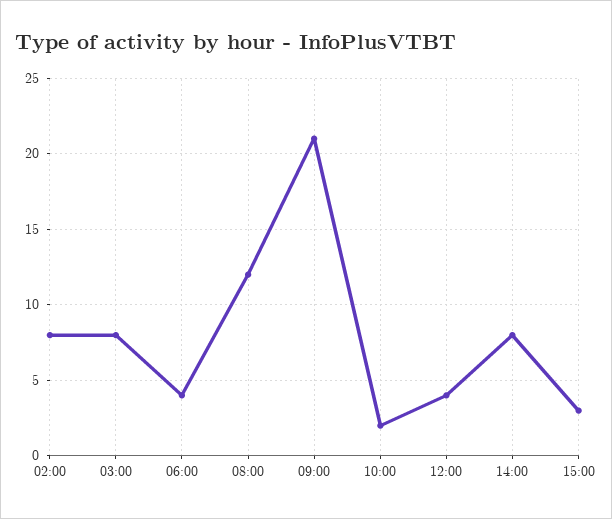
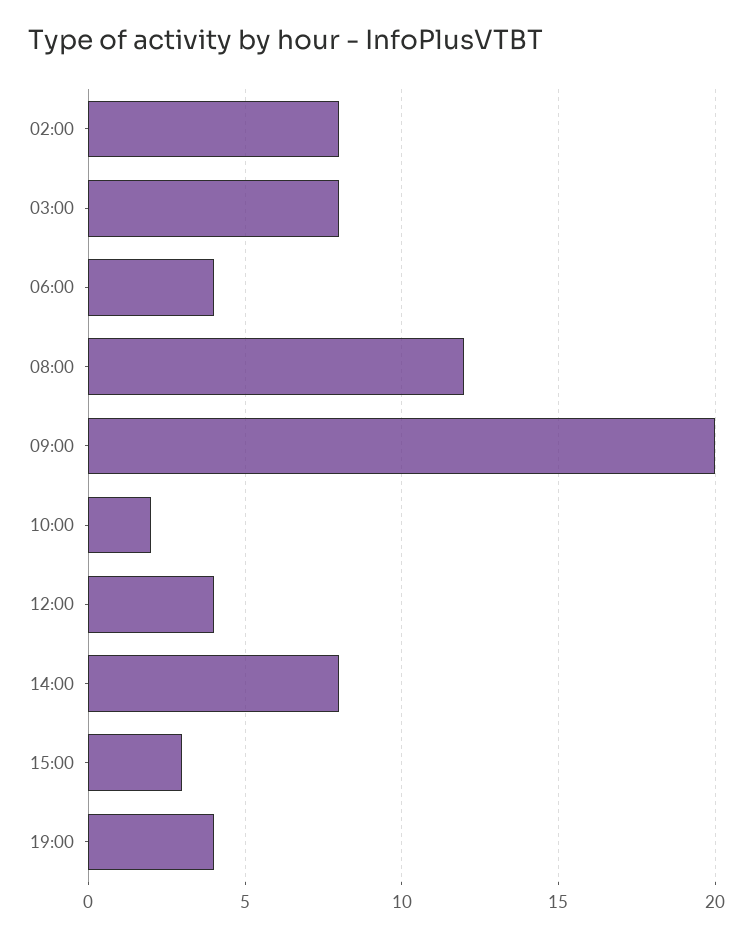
09:00: 21 -> 20
19:00: none -> 4

